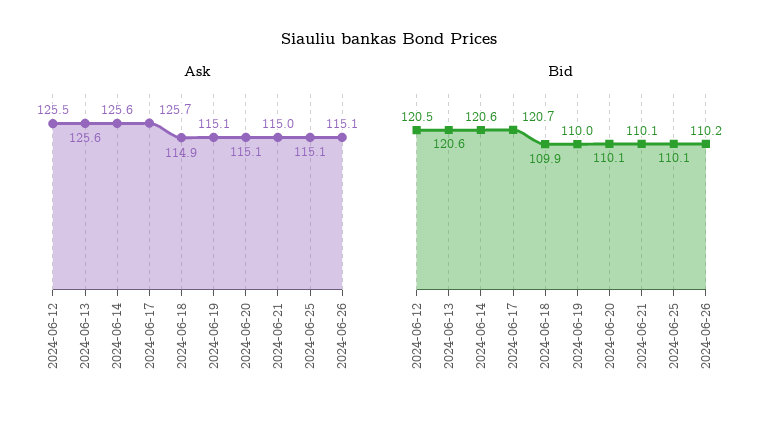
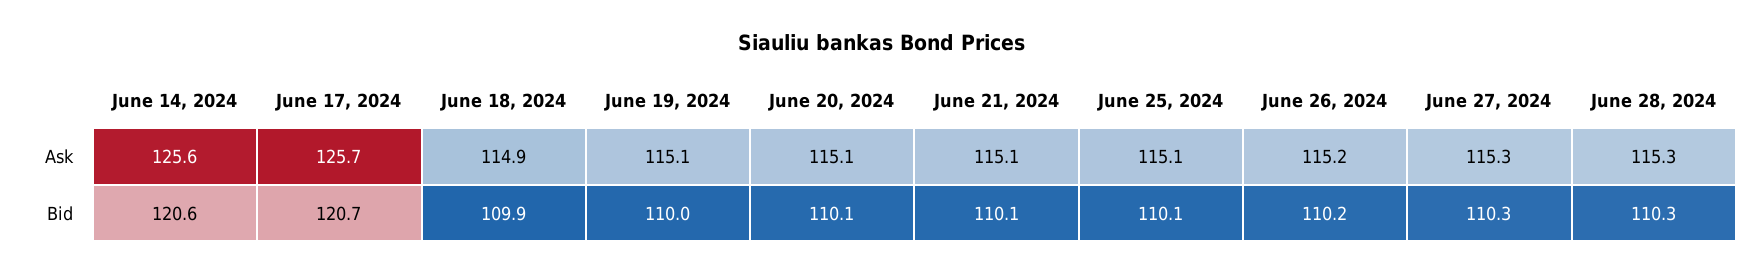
Ask, 2024-06-12: 125.5 -> none
Ask, 2024-06-13: 125.6 -> none
Ask, 2024-06-21: 115 -> 115.1
Ask, 2024-06-26: 115.1 -> 115.2
Bid, 2024-06-12: 120.5 -> none
Bid, 2024-06-13: 120.6 -> none
Ask, June 27, 2024: none -> 115.3
Ask, June 28, 2024: none -> 115.3
Bid, June 27, 2024: none -> 110.3
Bid, June 28, 2024: none -> 110.3

